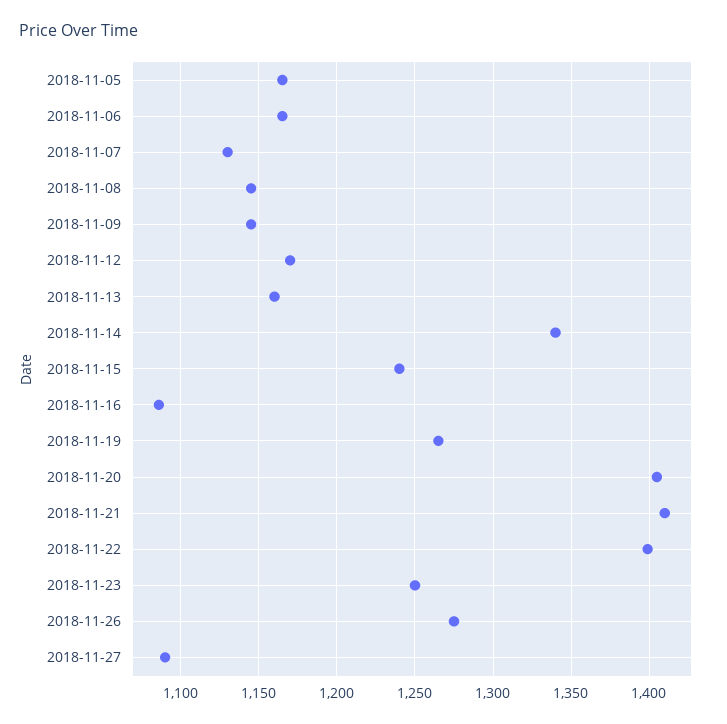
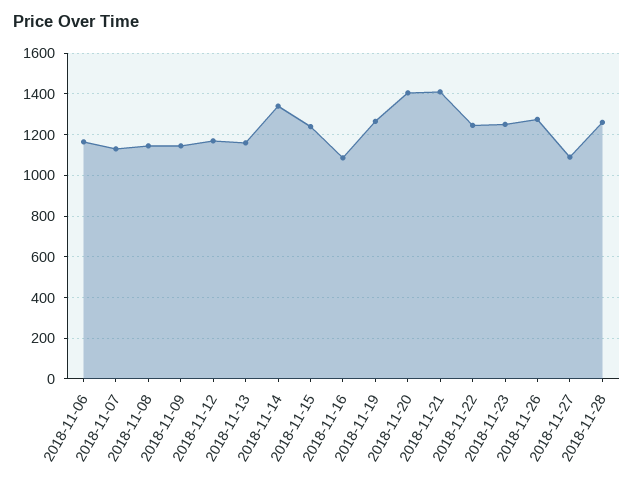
2018-11-05: 1165 -> none
2018-11-22: 1400 -> 1250
2018-11-28: none -> 1250

